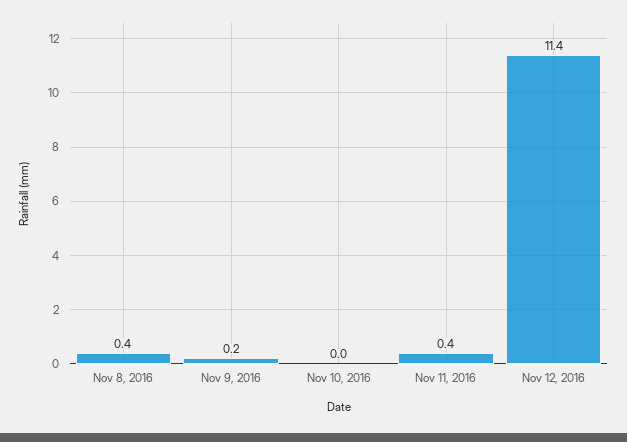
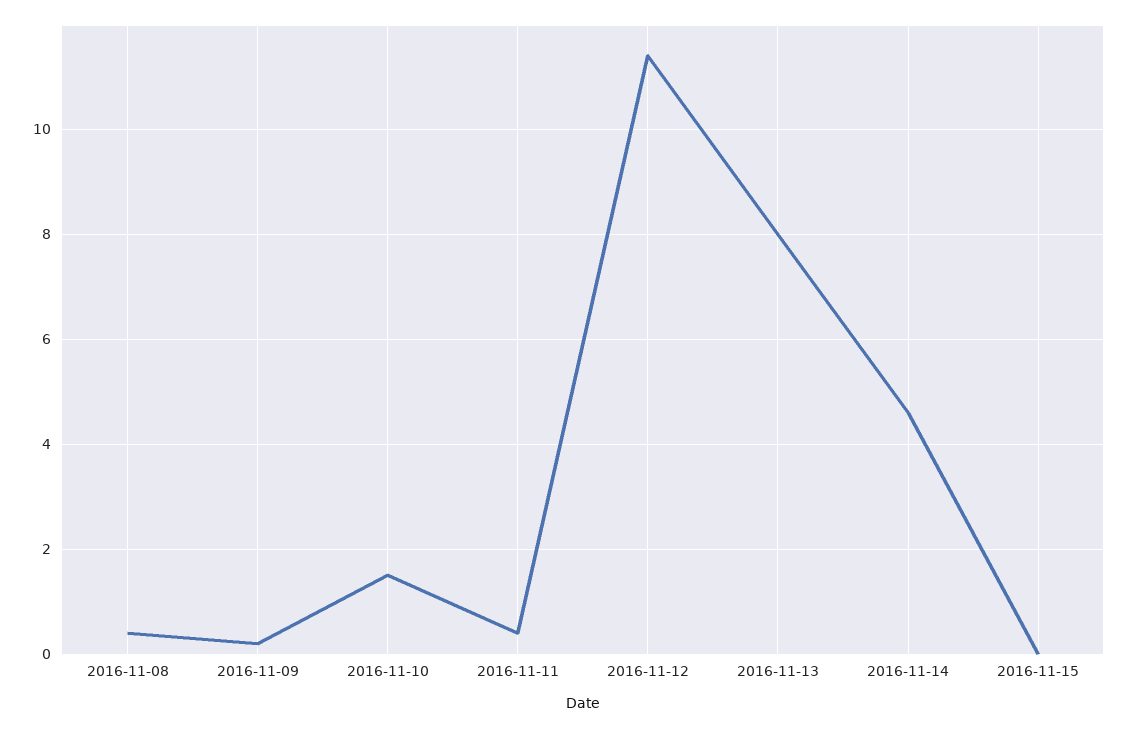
Nov 10, 2016: 0 -> 1.5
2016-11-13: none -> 8
2016-11-14: none -> 4.5
2016-11-15: none -> 0

